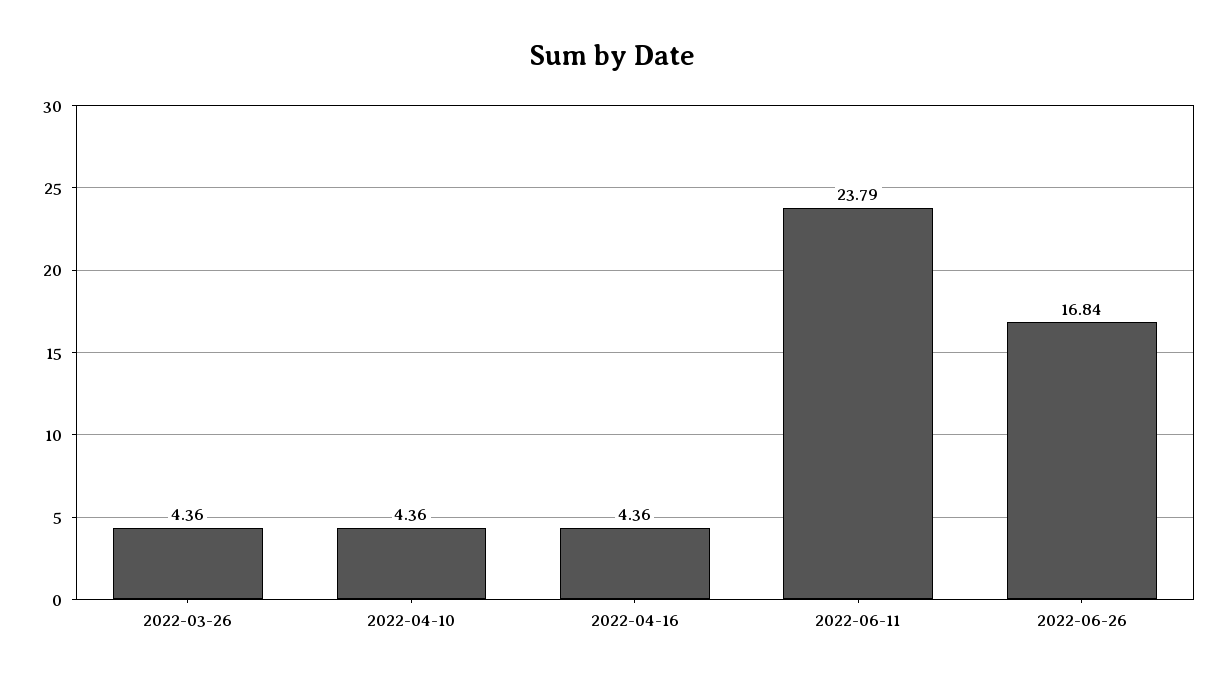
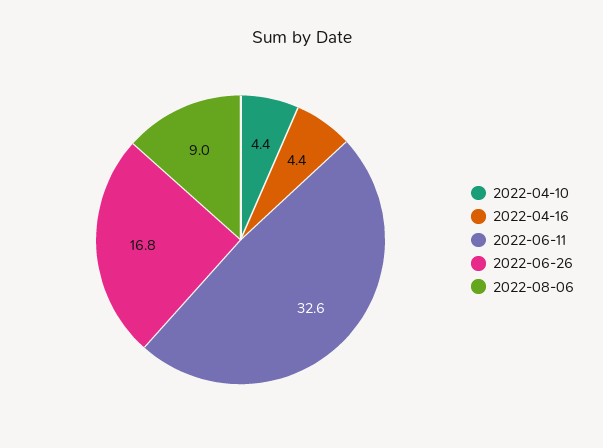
2022-03-26: 4.36 -> none
2022-06-11: 23.79 -> 32.6
2022-08-06: none -> 9

